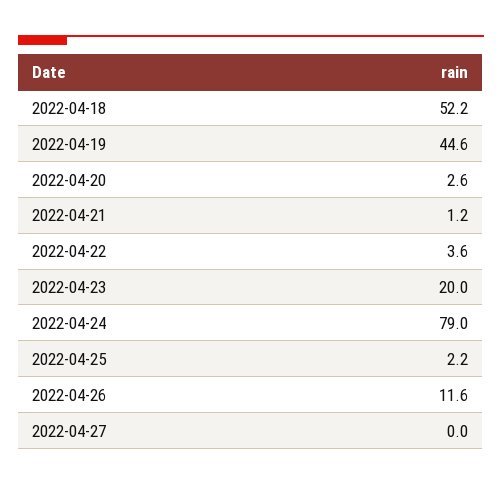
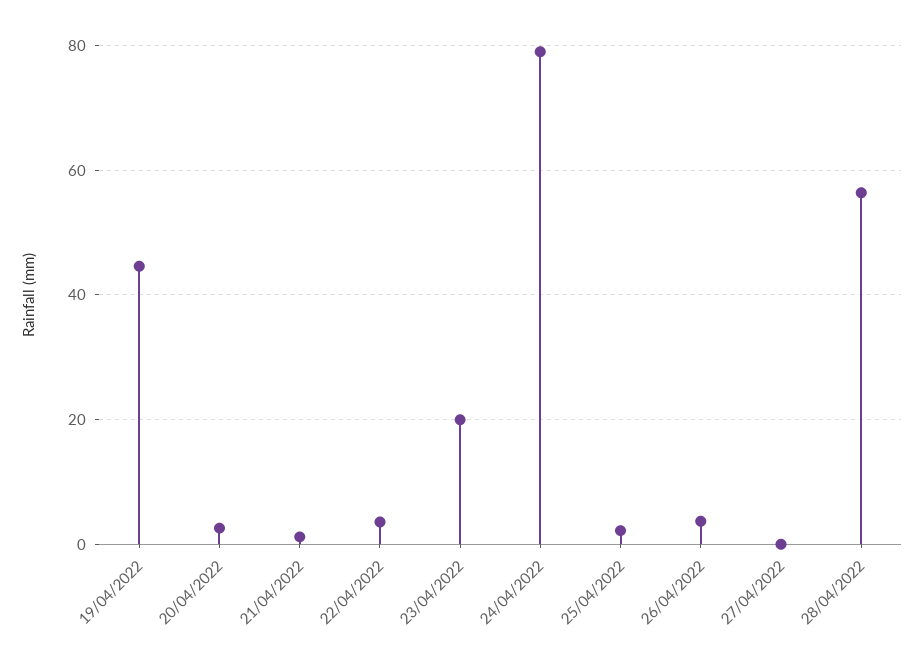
2022-04-18: 52.2 -> none
2022-04-26: 11.6 -> 4
28/04/2022: none -> 56

